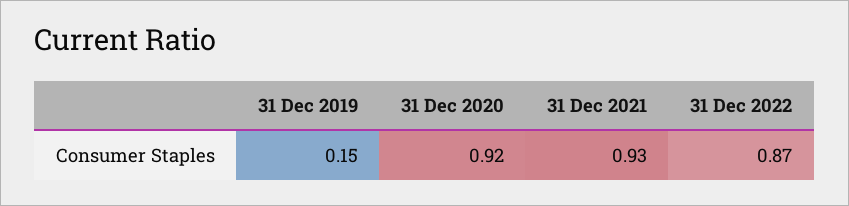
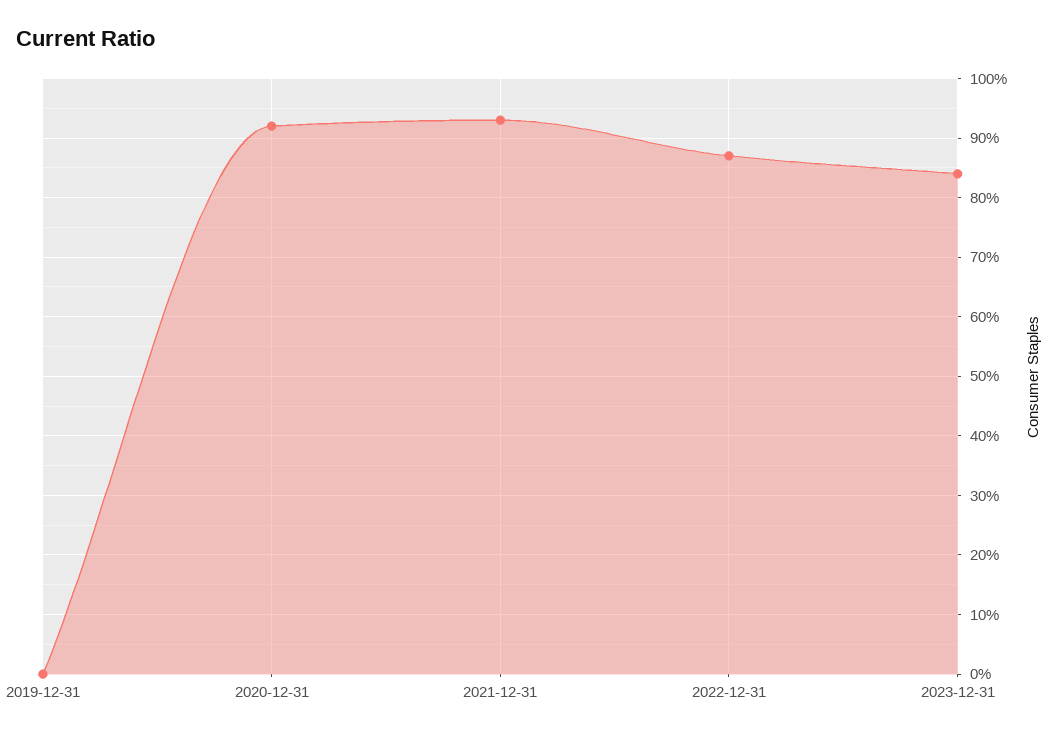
31 Dec 2019: 0.15 -> 0
2023-12-31: none -> 0.85

